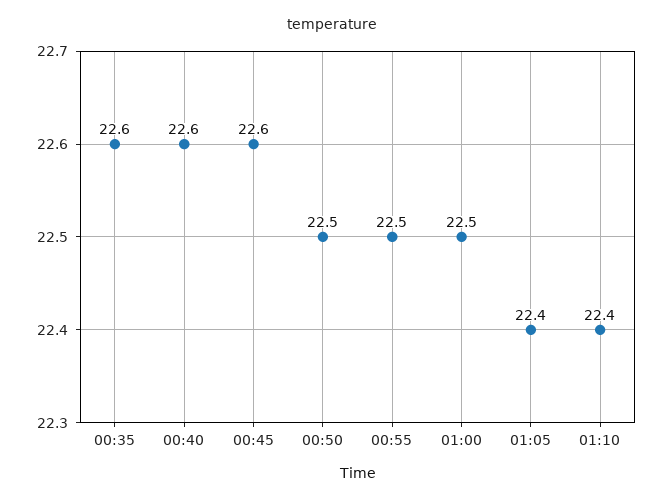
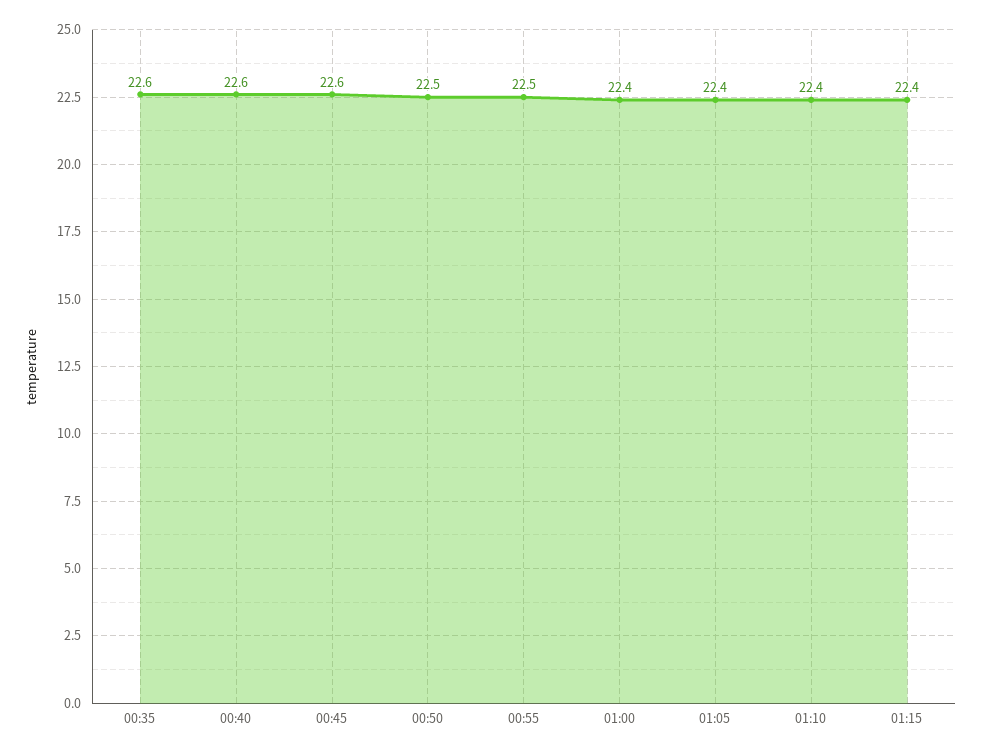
01:00: 22.5 -> 22.4
01:15: none -> 22.4

